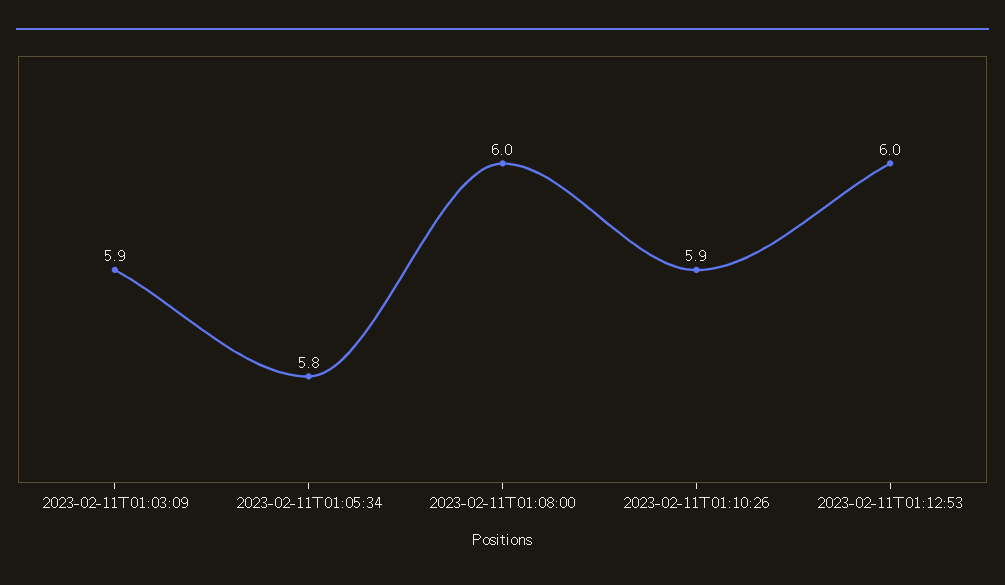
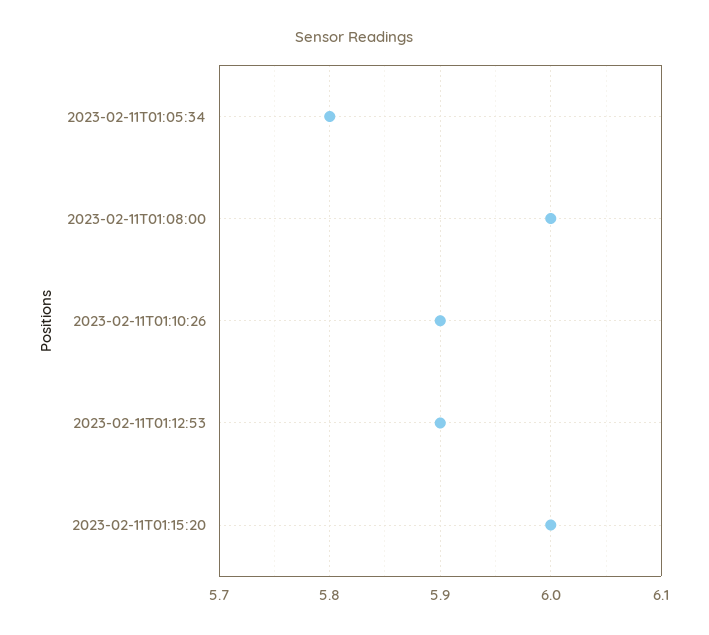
2023-02-11T01:03:09: 5.9 -> none
2023-02-11T01:12:53: 6 -> 5.9
2023-02-11T01:15:20: none -> 6

